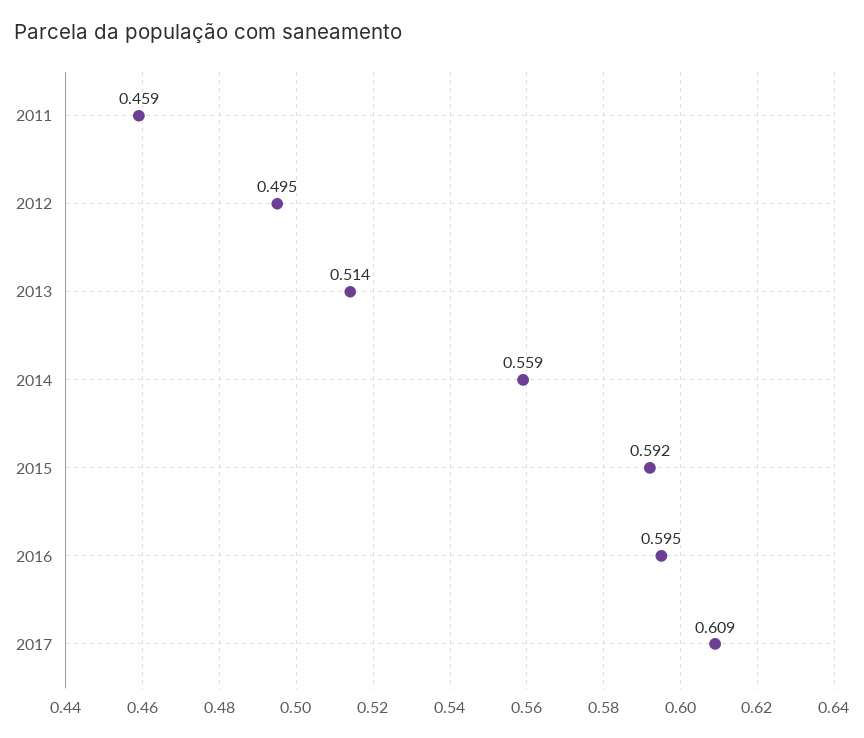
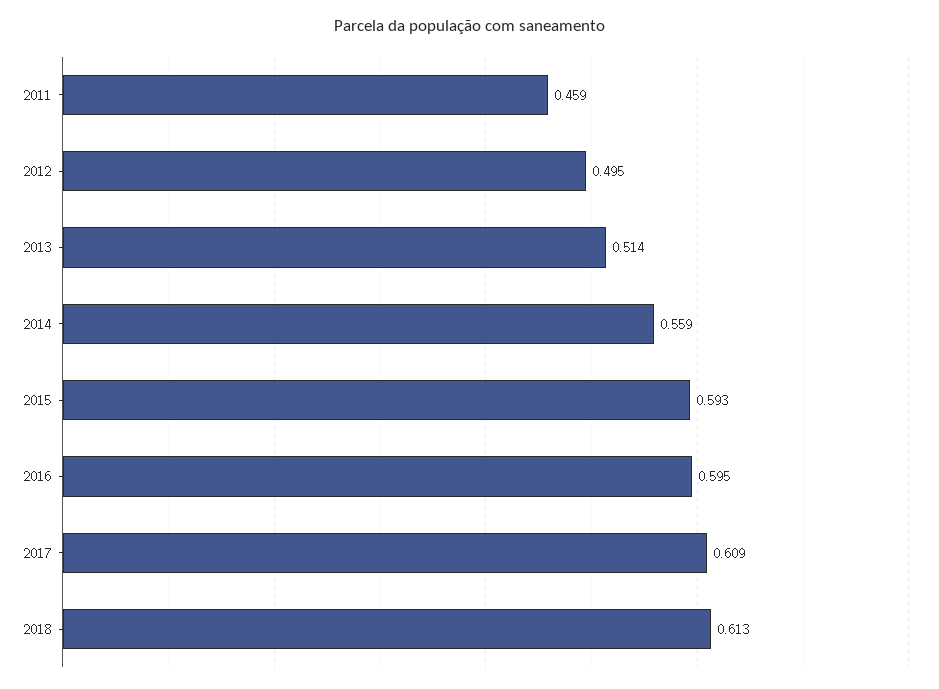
2015: 0.592 -> 0.593
2018: none -> 0.613

